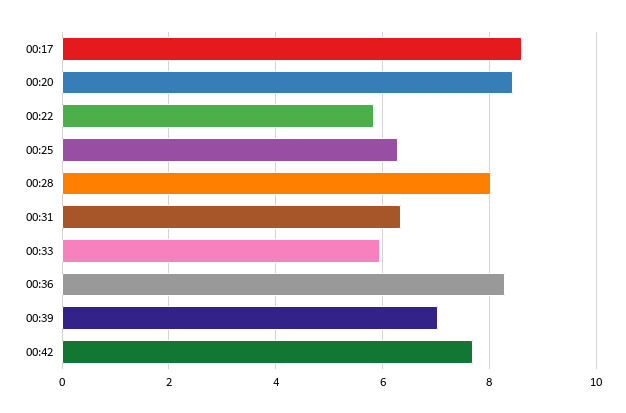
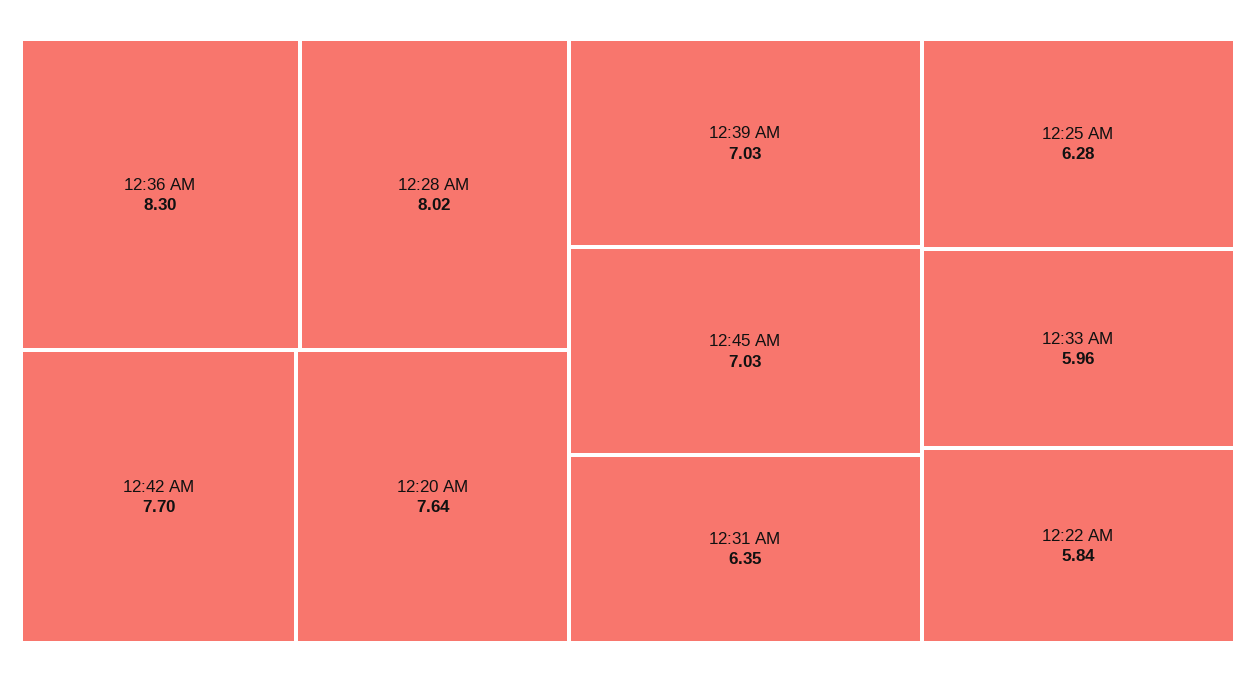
00:17: 8.6 -> none
00:20: 8.4 -> 7.64
12:45 AM: none -> 7.03

